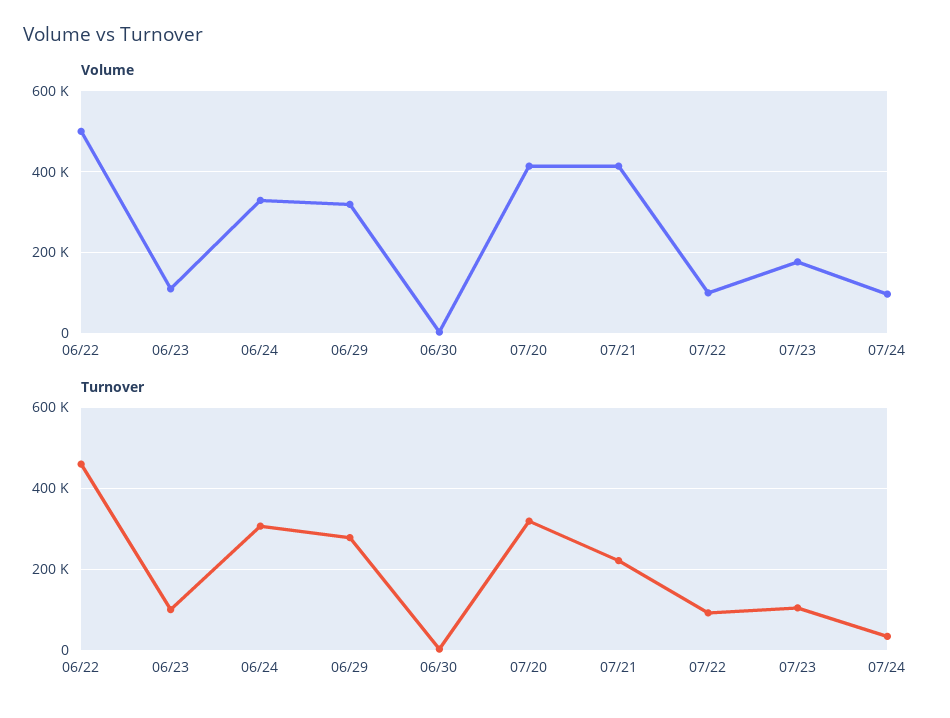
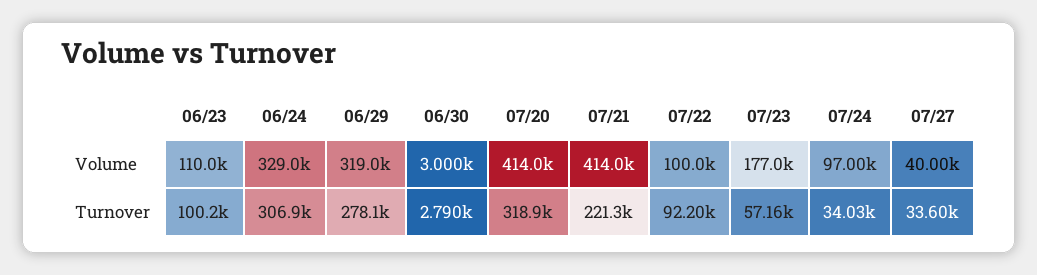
Volume, 06/22: 500000 -> none
Turnover, 06/22: 460000 -> none
Turnover, 07/23: 100000 -> 57160
Volume, 07/27: none -> 40000
Turnover, 07/27: none -> 33600

